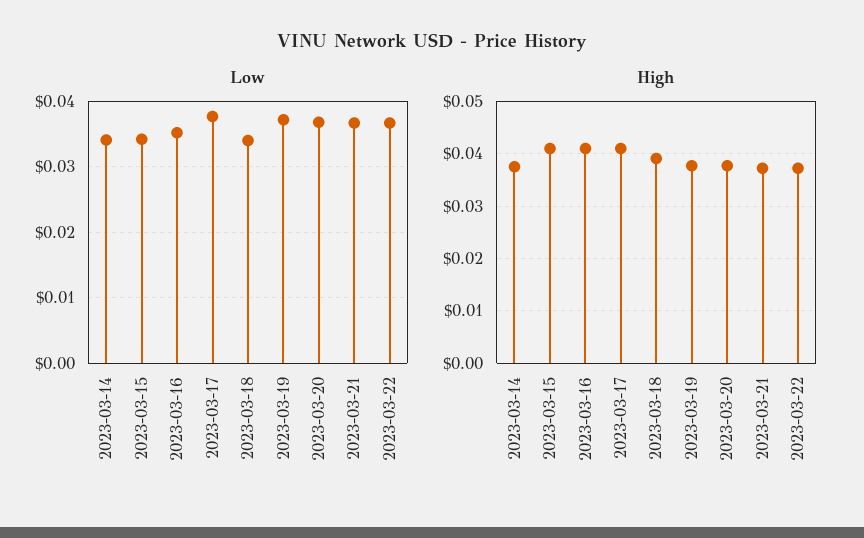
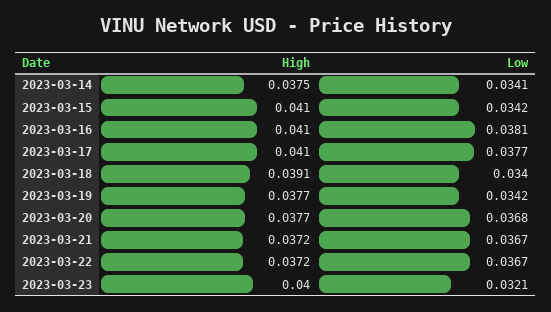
Low, 2023-03-16: 0.035 -> 0.0381
Low, 2023-03-19: 0.037 -> 0.0342
High, 2023-03-23: none -> 0.04
Low, 2023-03-23: none -> 0.0321

